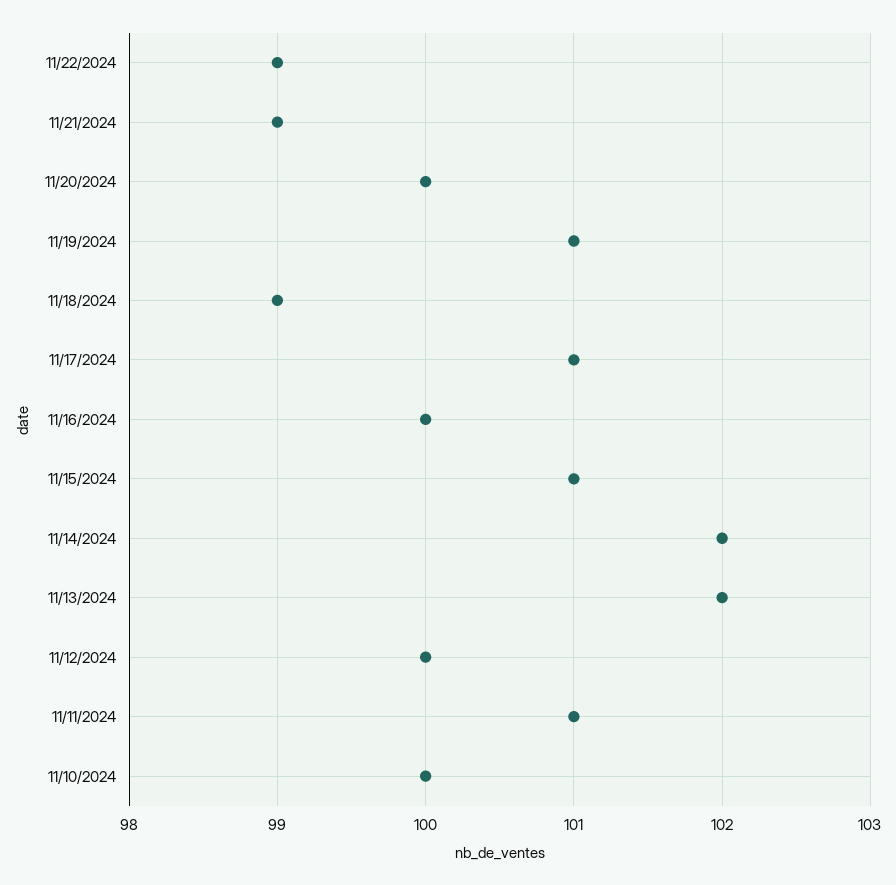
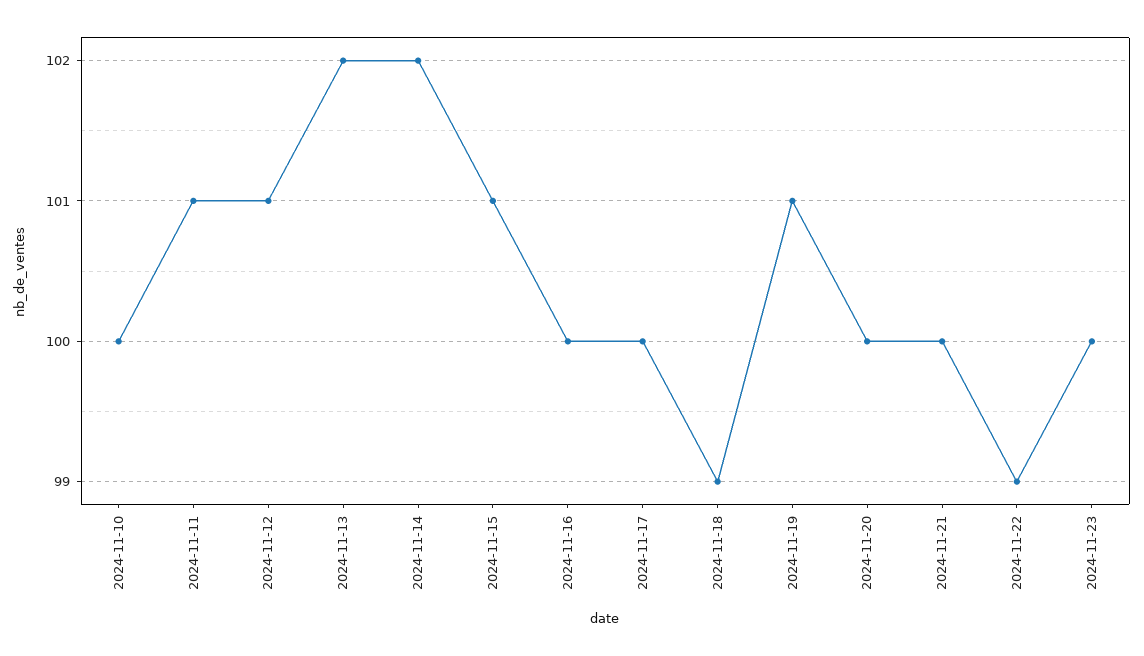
11/21/2024: 99 -> 100
11/17/2024: 101 -> 100
11/12/2024: 100 -> 101
2024-11-23: none -> 100

